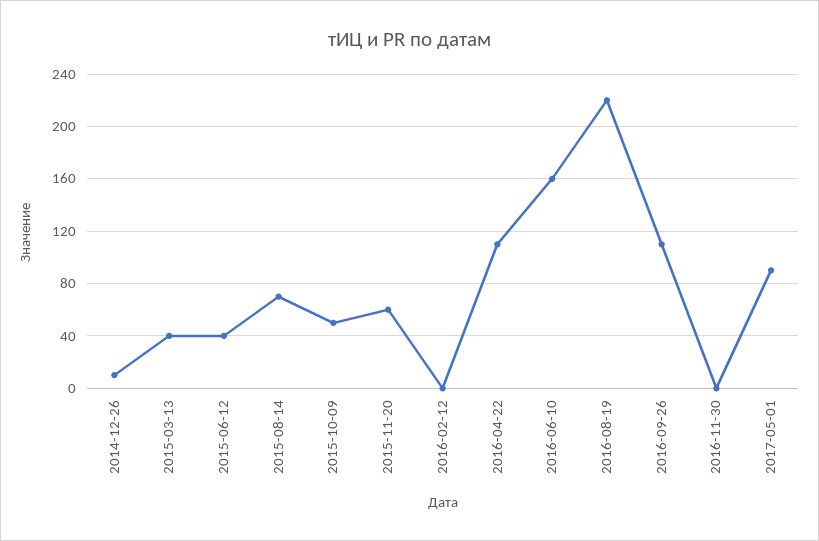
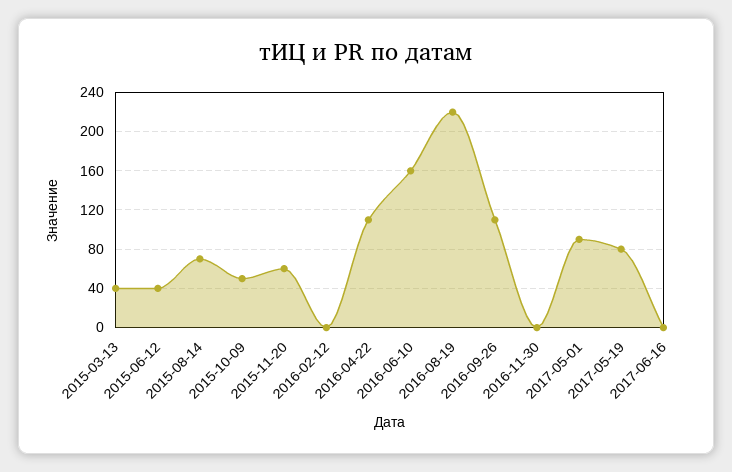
2014-12-26: 10 -> none
2017-05-19: none -> 80
2017-06-16: none -> 0

